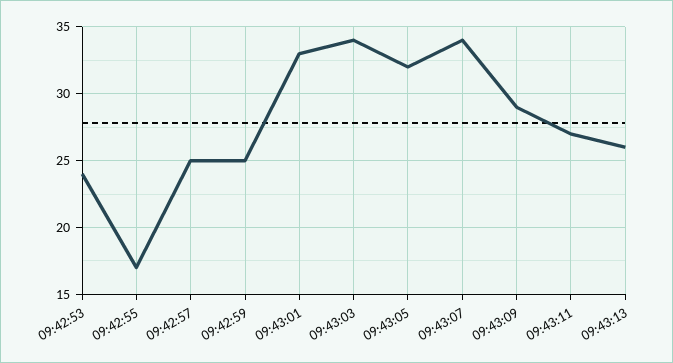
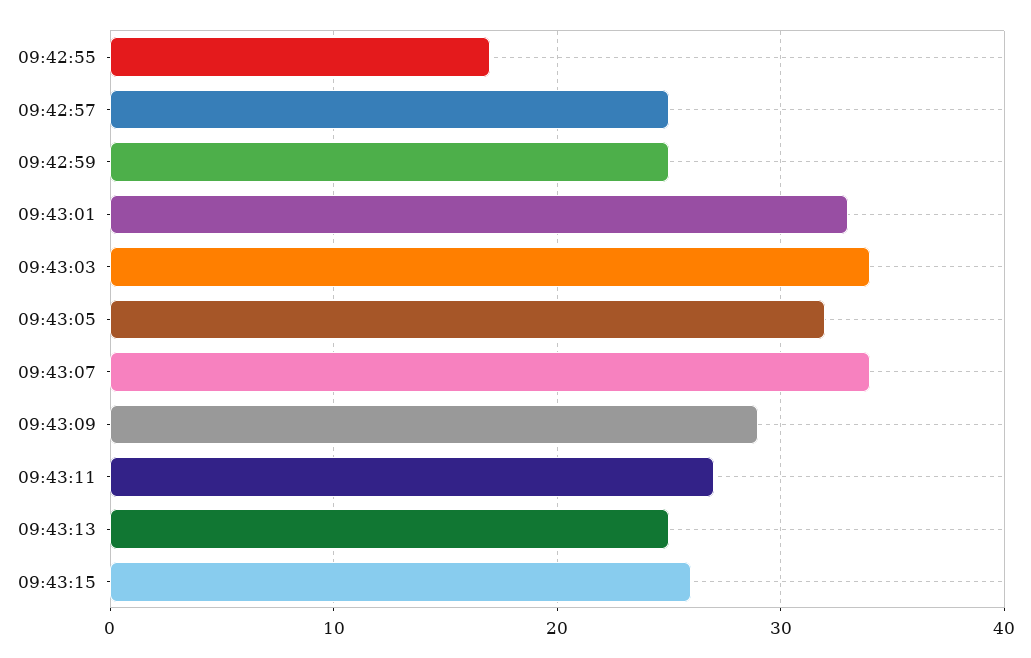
09:42:53: 24 -> none
09:43:13: 26 -> 25
09:43:15: none -> 26

